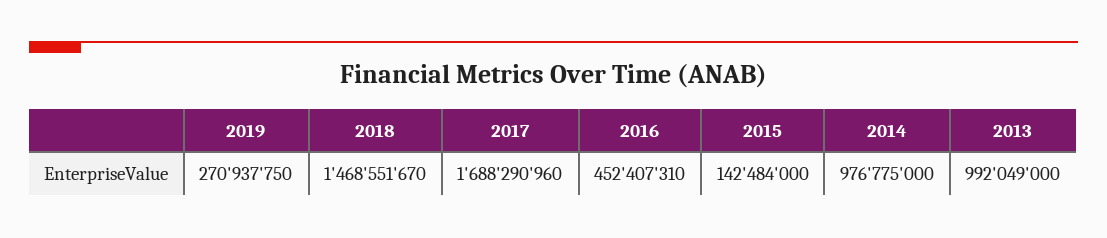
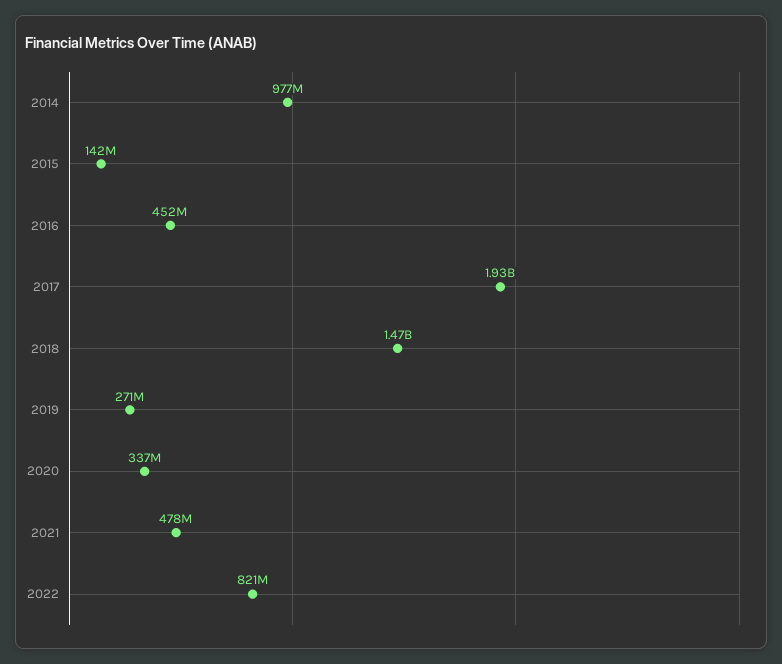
2017: 1688290960 -> 1930000000
2013: 992049000 -> none
2020: none -> 337000000
2021: none -> 478000000
2022: none -> 821000000

